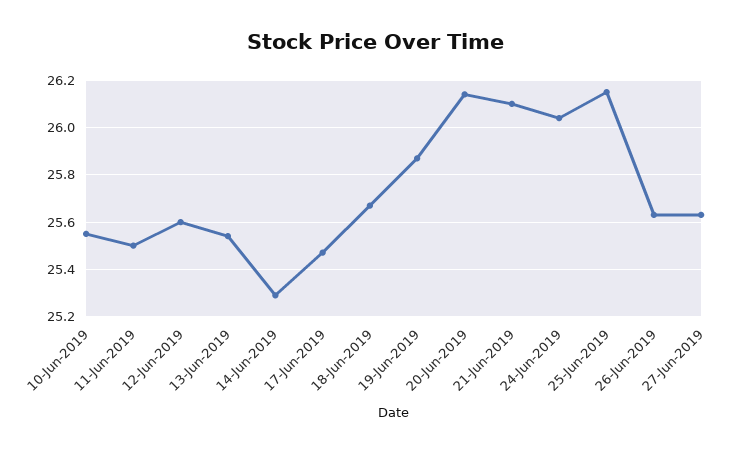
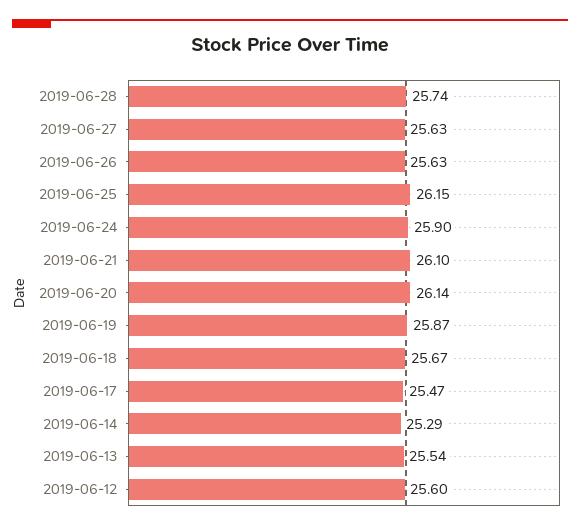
10-Jun-2019: 25.55 -> none
11-Jun-2019: 25.5 -> none
24-Jun-2019: 26.05 -> 25.9
2019-06-28: none -> 25.74

